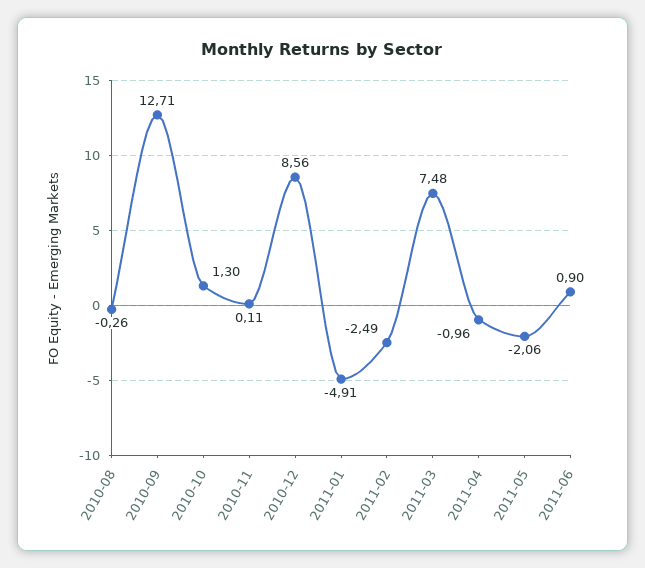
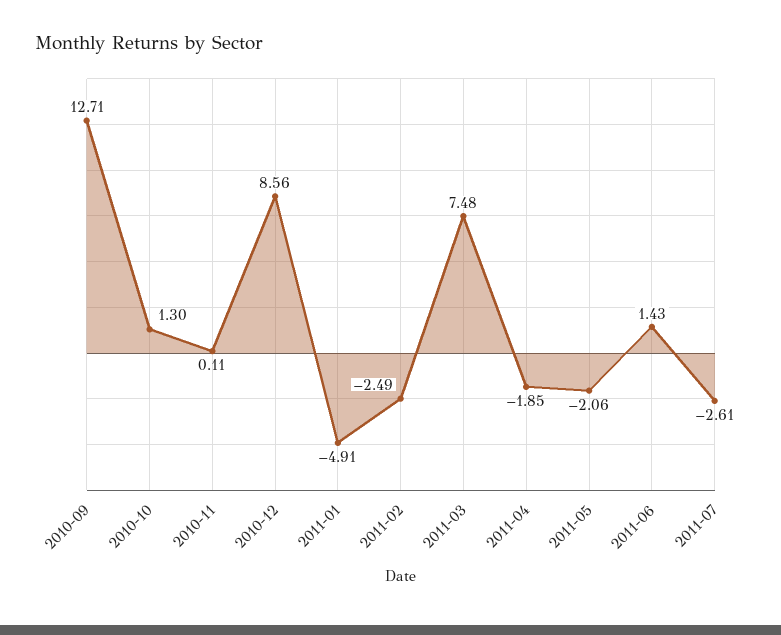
2010-08: -0.26 -> none
2011-04: -0.96 -> -1.85
2011-06: 0.9 -> 1.43
2011-07: none -> -2.61

